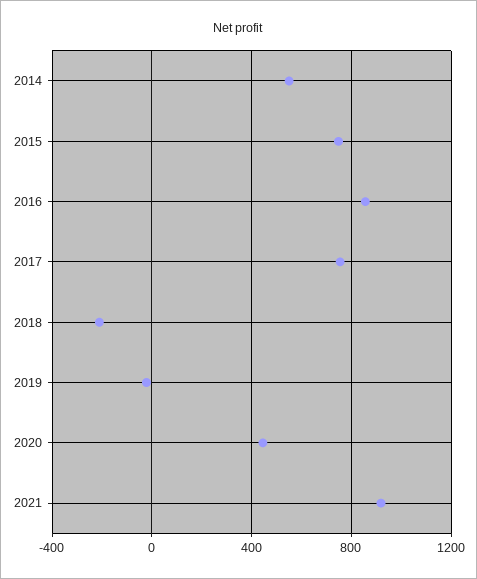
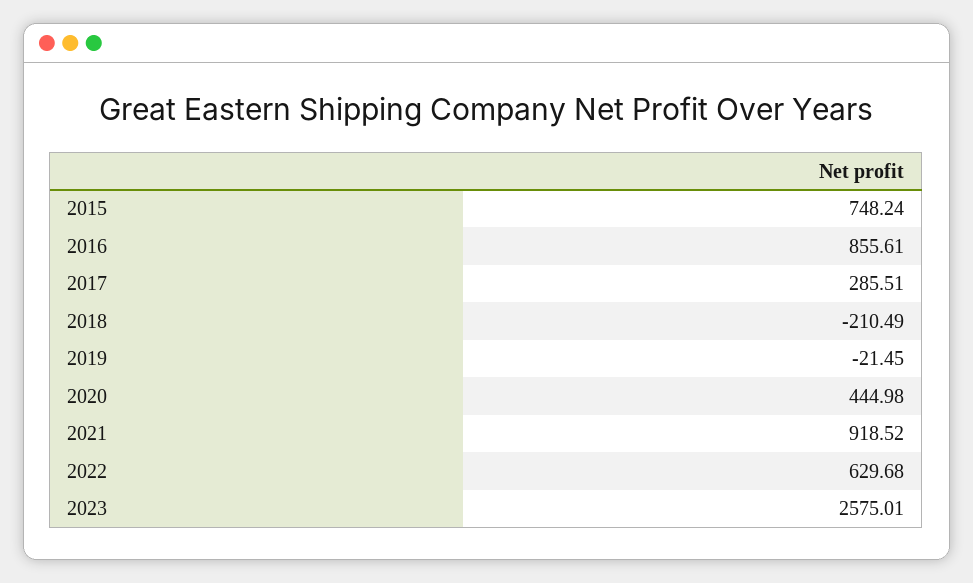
2014: 550 -> none
2017: 750 -> 285.51
2022: none -> 629.68
2023: none -> 2575.01

